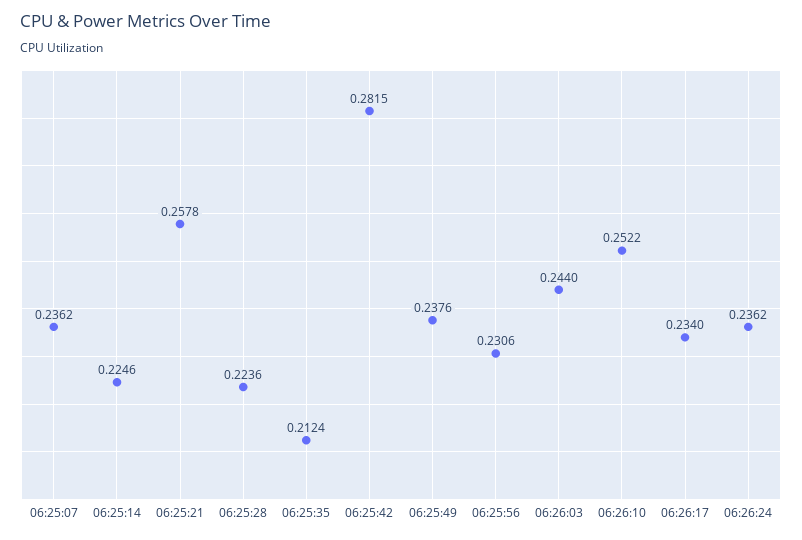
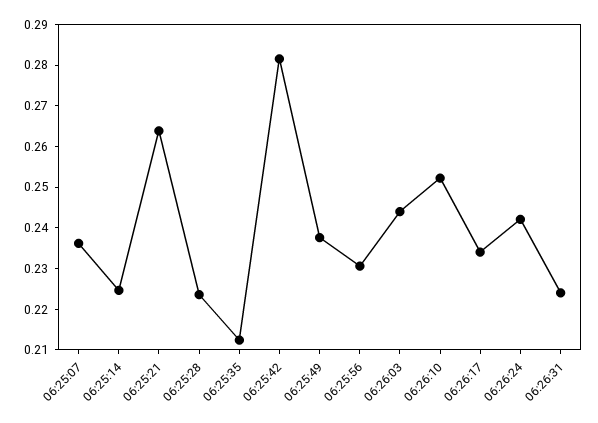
06:25:21: 0.2578 -> 0.264
06:26:24: 0.2362 -> 0.242
06:26:31: none -> 0.224

